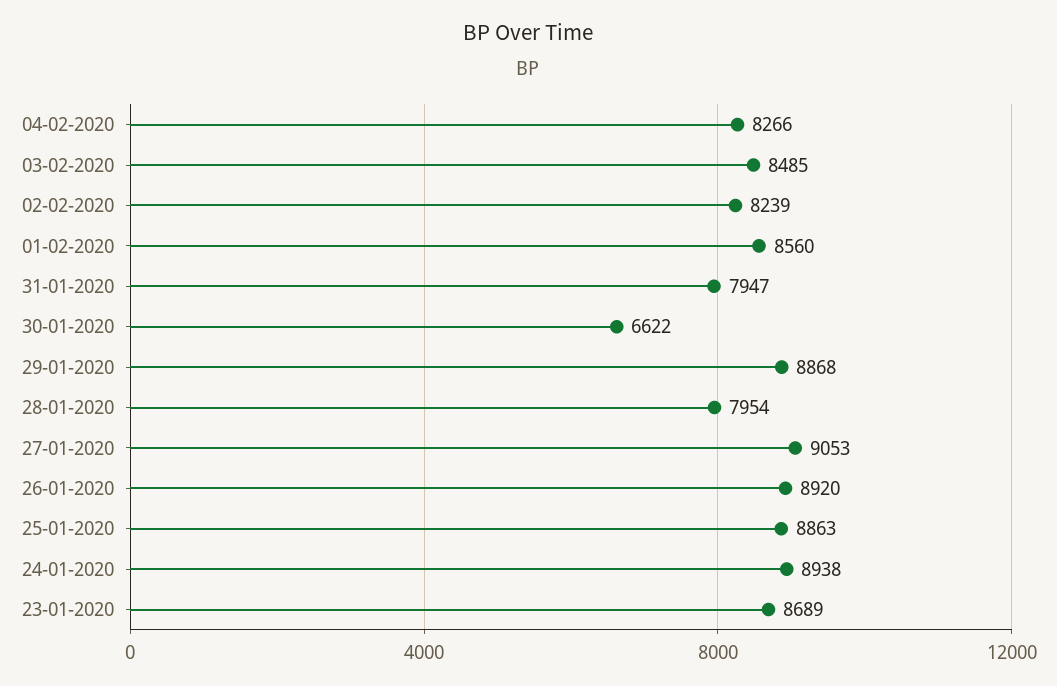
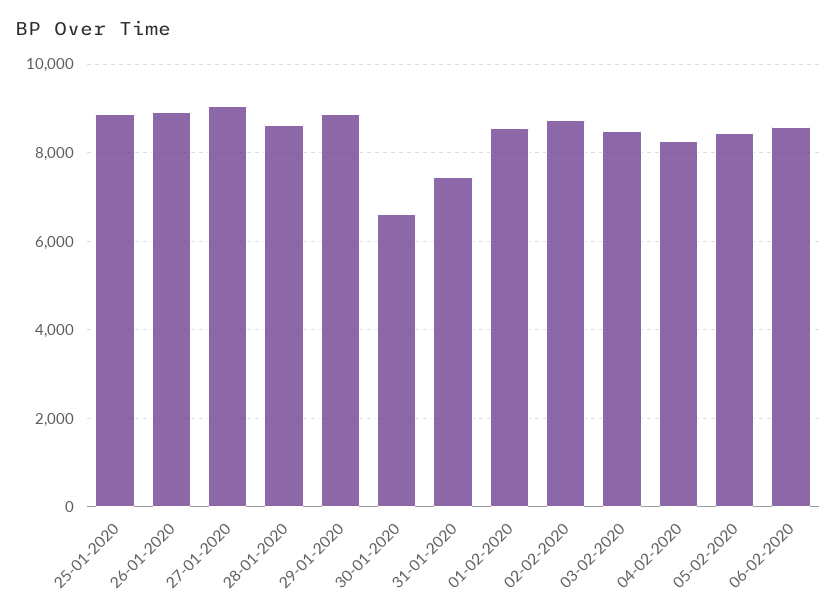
02-02-2020: 8239 -> 8800
31-01-2020: 7947 -> 7400
28-01-2020: 7954 -> 8600
24-01-2020: 8938 -> none
23-01-2020: 8689 -> none
05-02-2020: none -> 8400
06-02-2020: none -> 8600

